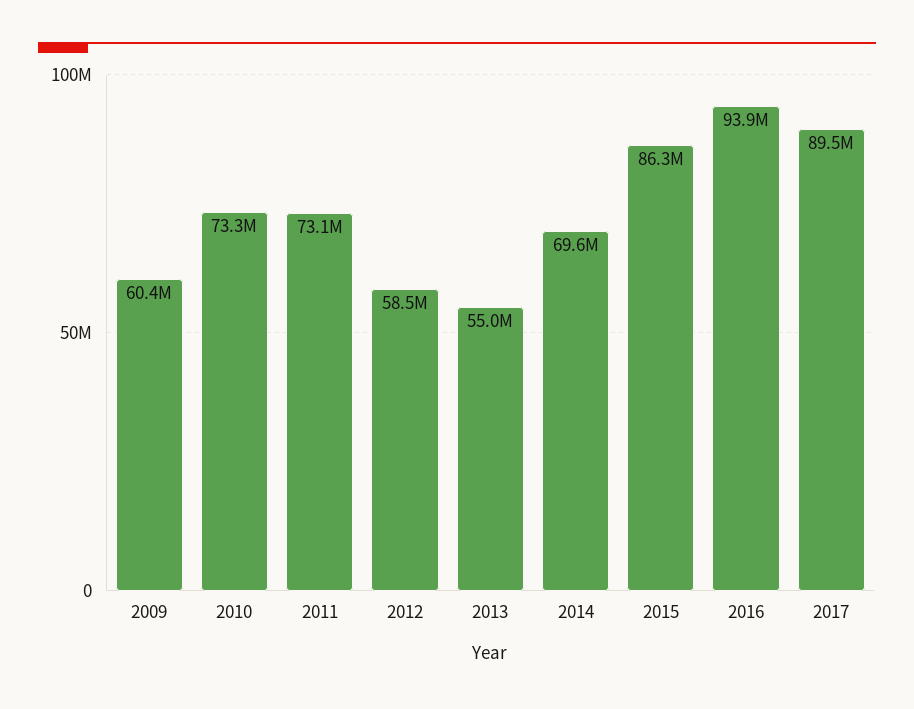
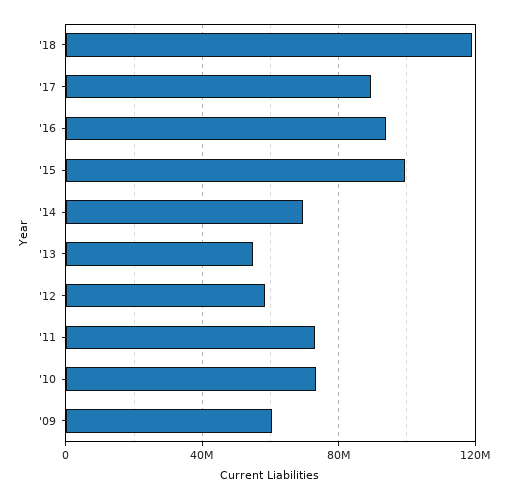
2015: 86300000 -> 100000000
'18: none -> 120000000

